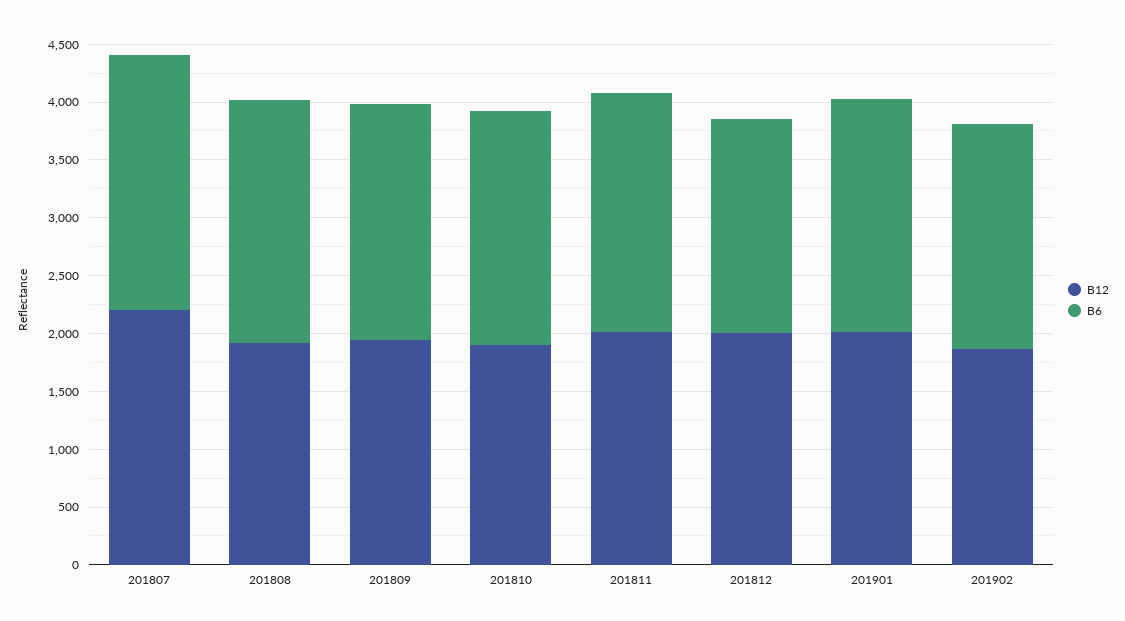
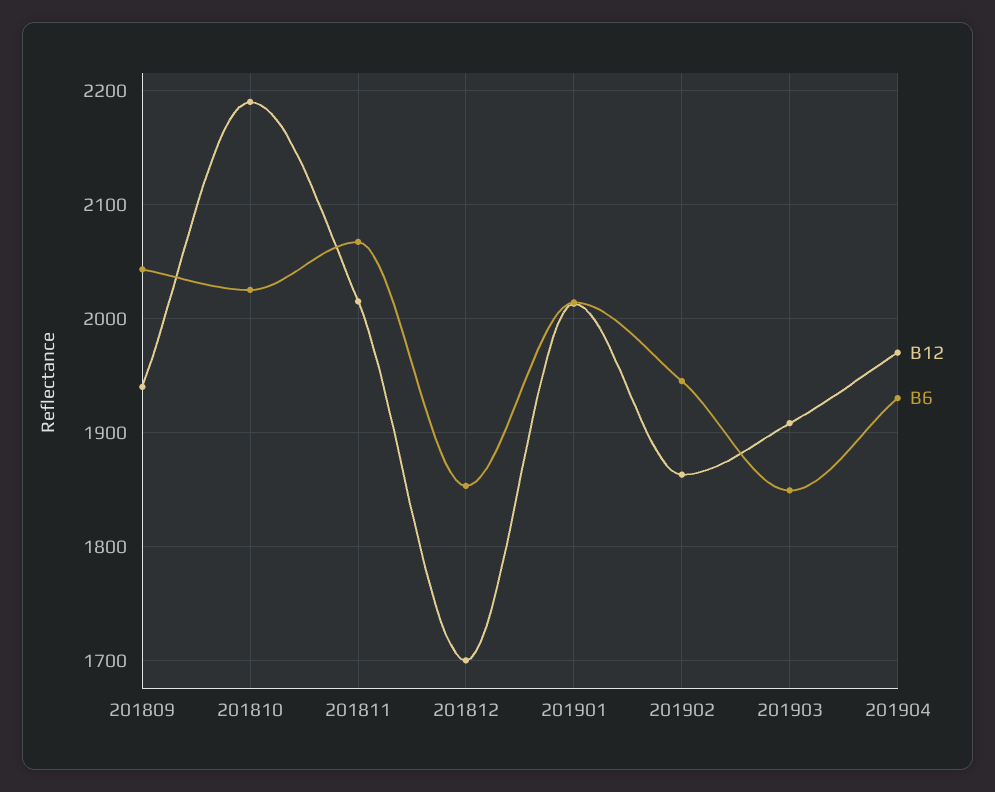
B12, 201807: 2200 -> none
B6, 201807: 2200 -> none
B12, 201808: 1900 -> none
B6, 201808: 2100 -> none
B12, 201810: 1900 -> 2190
B12, 201812: 2000 -> 1700
B12, 201903: none -> 1910
B6, 201903: none -> 1850
B12, 201904: none -> 1970
B6, 201904: none -> 1930

